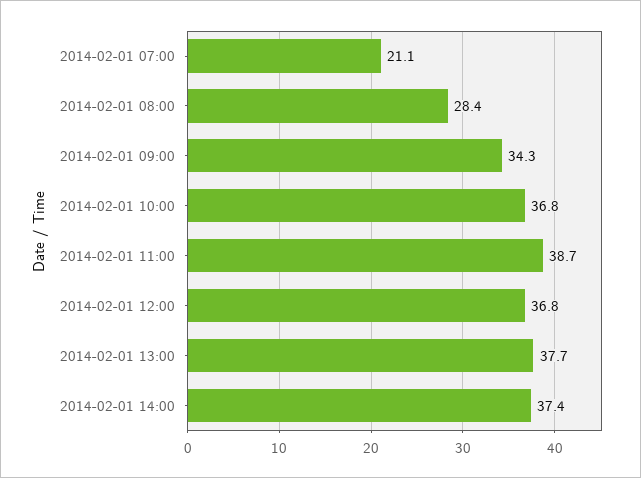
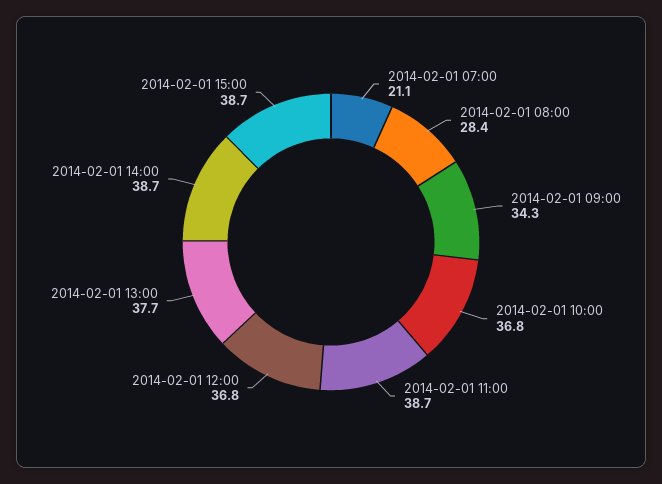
2014-02-01 14:00: 37.4 -> 38.7
2014-02-01 15:00: none -> 38.7

